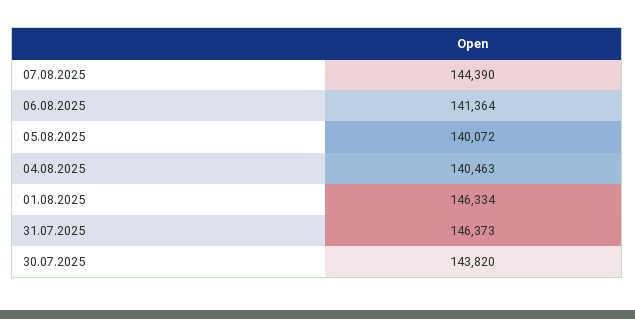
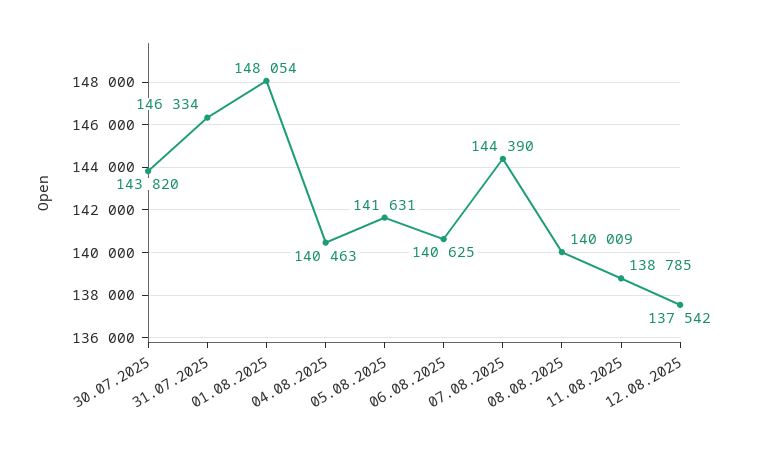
06.08.2025: 141364 -> 140625
05.08.2025: 140072 -> 141631
01.08.2025: 146334 -> 148054
31.07.2025: 146373 -> 146334
08.08.2025: none -> 140009
11.08.2025: none -> 138785
12.08.2025: none -> 137542

